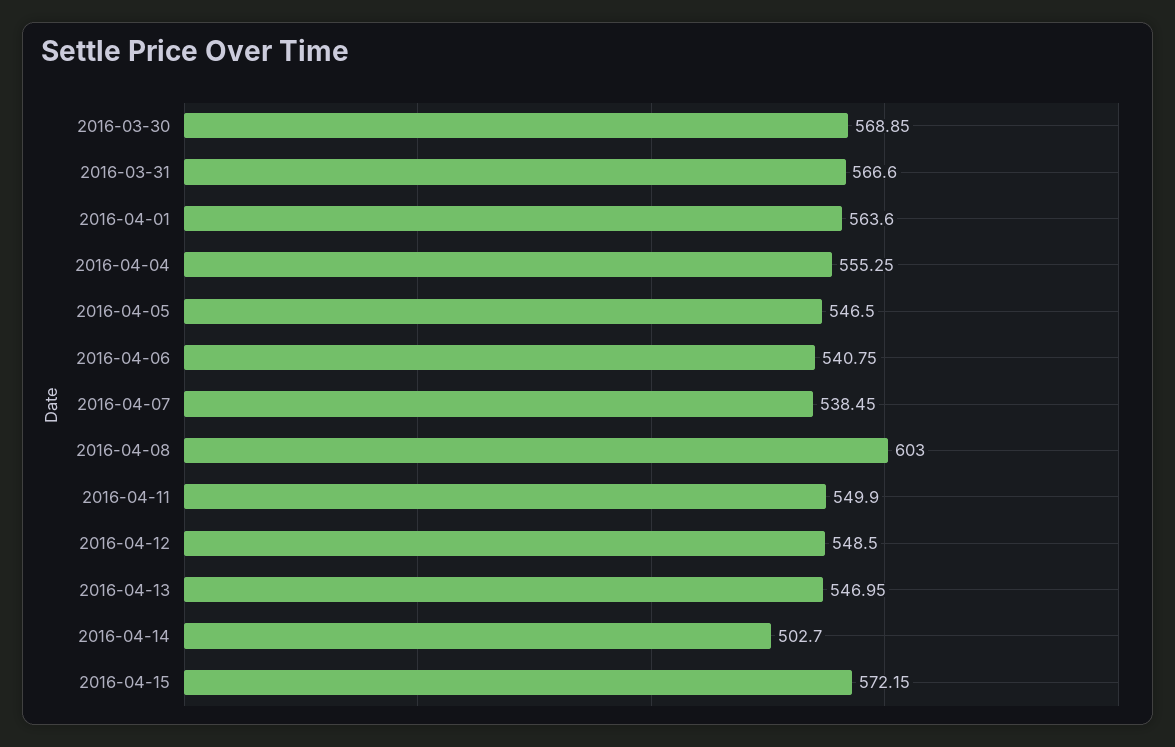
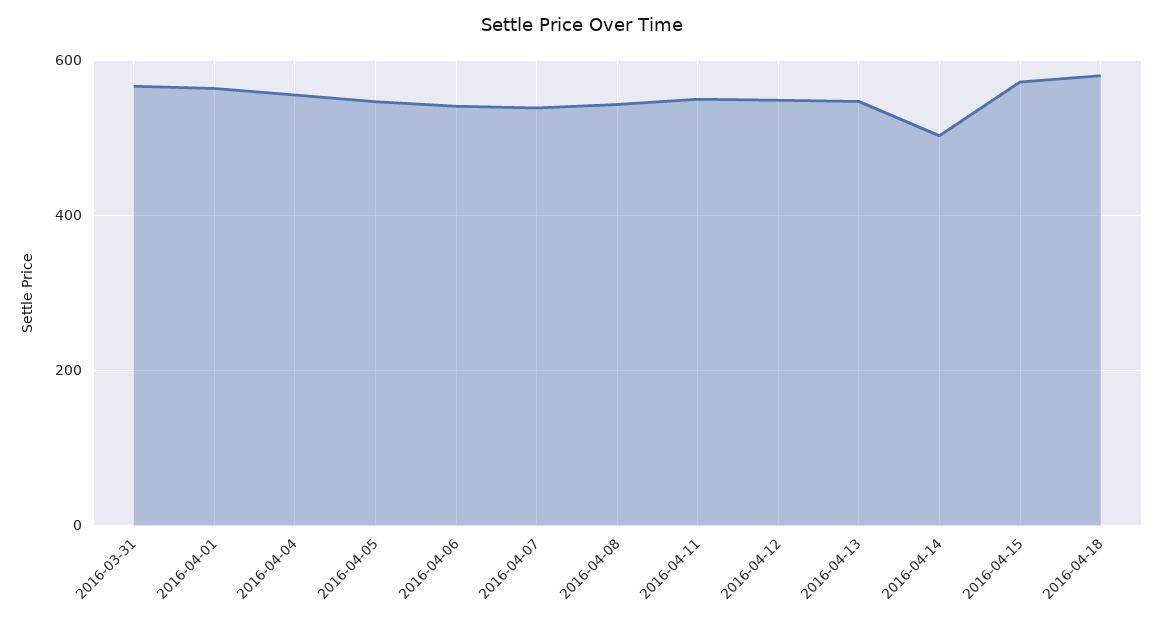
2016-03-30: 568.85 -> none
2016-04-08: 603 -> 540
2016-04-18: none -> 580

